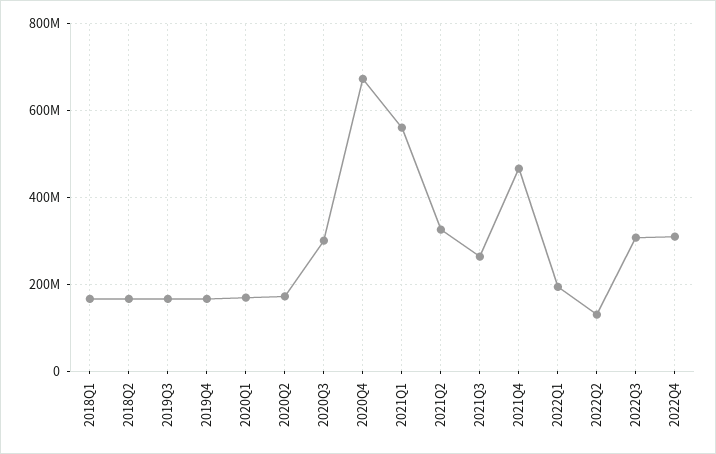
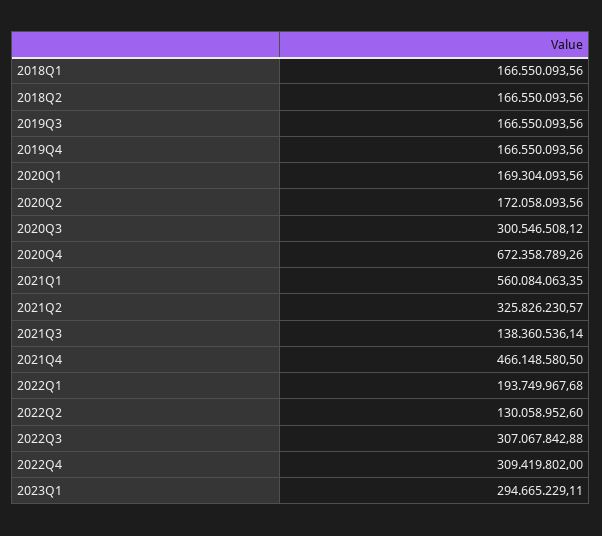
2021Q3: 260000000 -> 138360536.14
2023Q1: none -> 294665229.11

